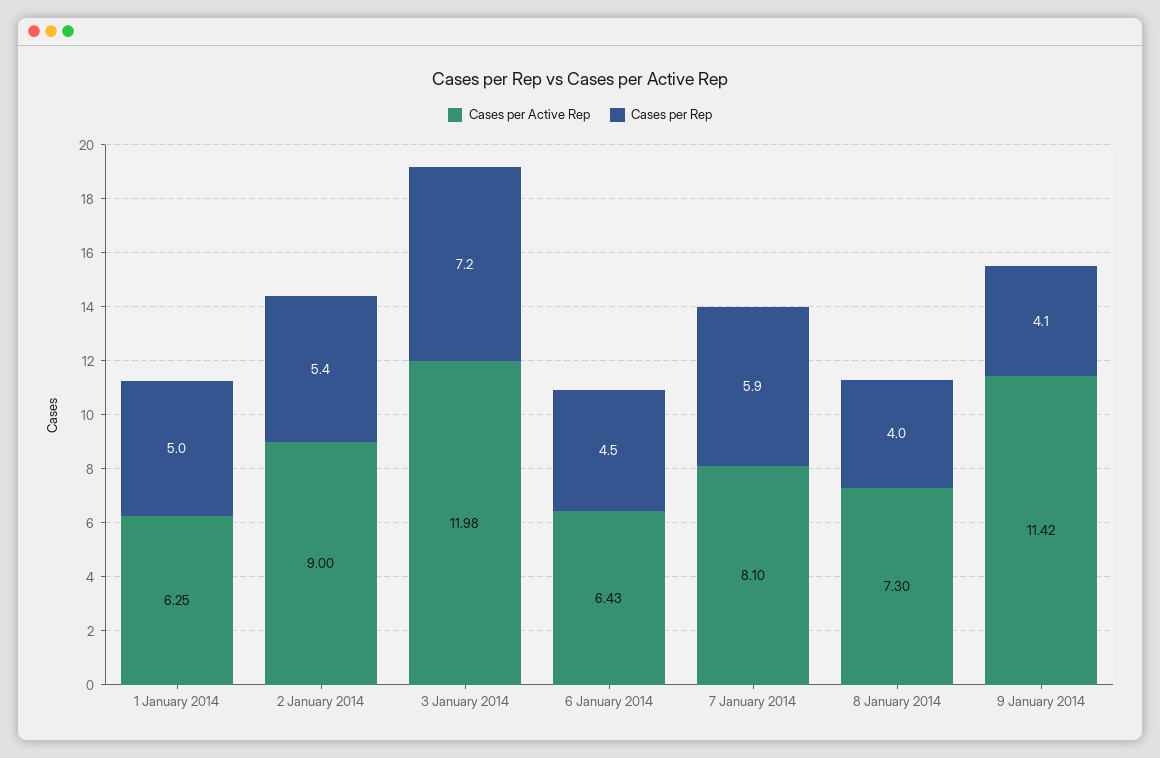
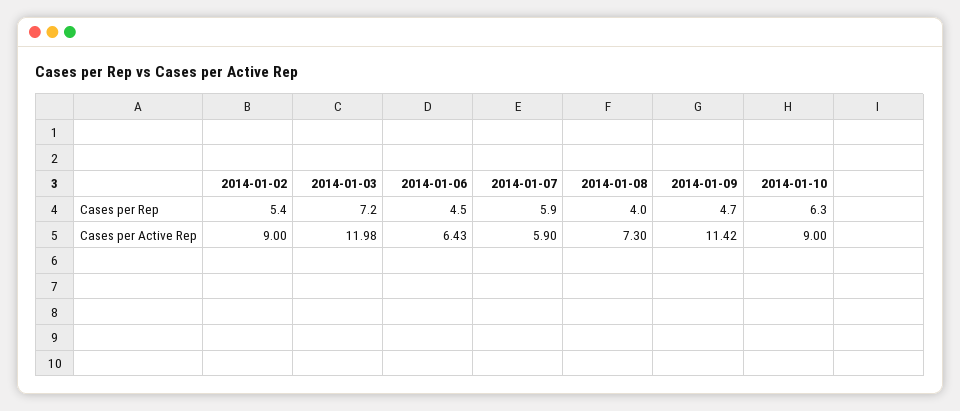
Cases per Active Rep, 1 January 2014: 6.25 -> none
Cases per Rep, 1 January 2014: 5 -> none
Cases per Active Rep, 7 January 2014: 8.1 -> 5.9
Cases per Rep, 9 January 2014: 4.1 -> 4.7
Cases per Rep, 2014-01-10: none -> 6.3
Cases per Active Rep, 2014-01-10: none -> 9

